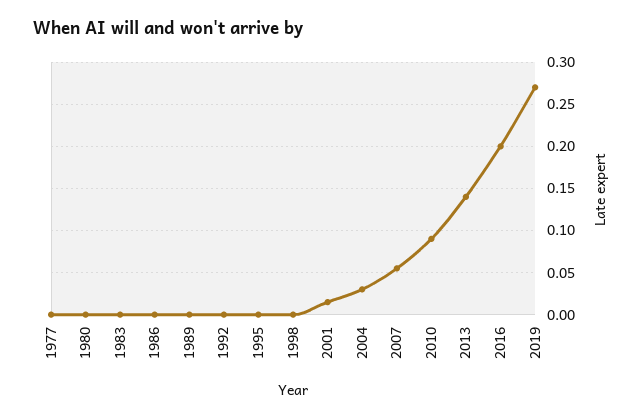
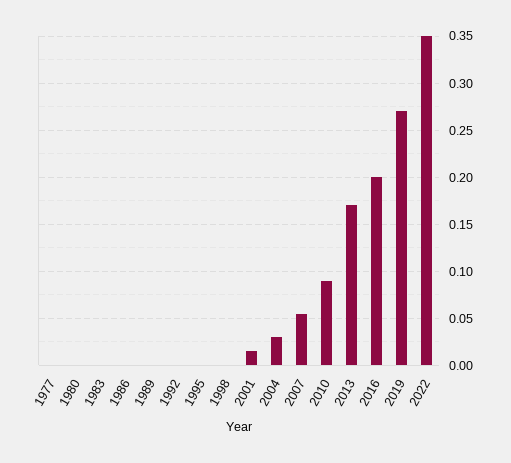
2013: 0.14 -> 0.17
2022: none -> 0.35

